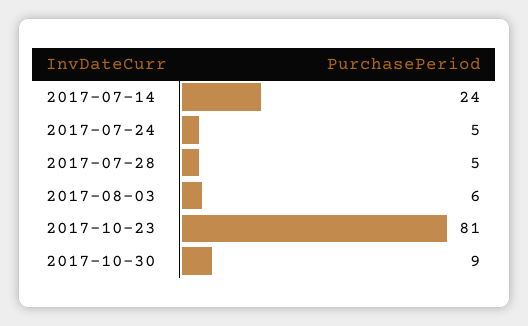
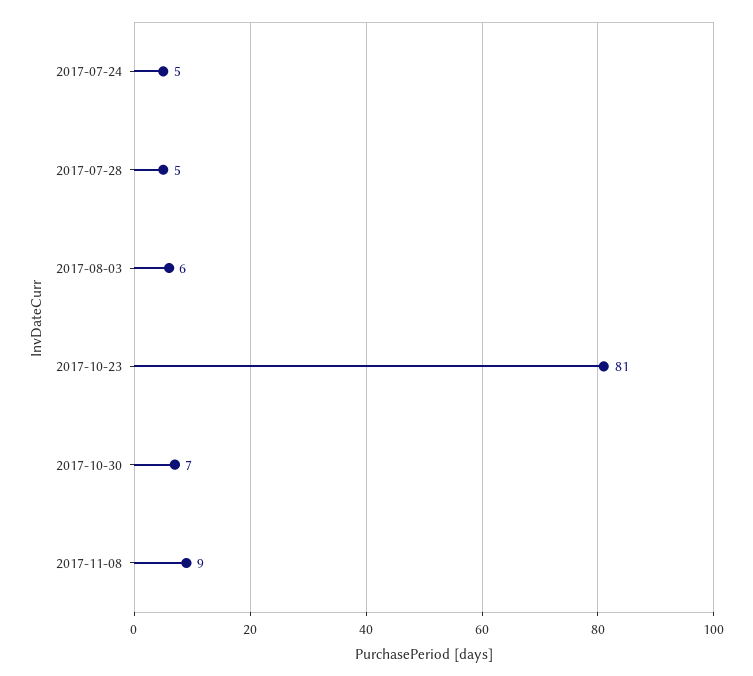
2017-07-14: 24 -> none
2017-10-30: 9 -> 7
2017-11-08: none -> 9

